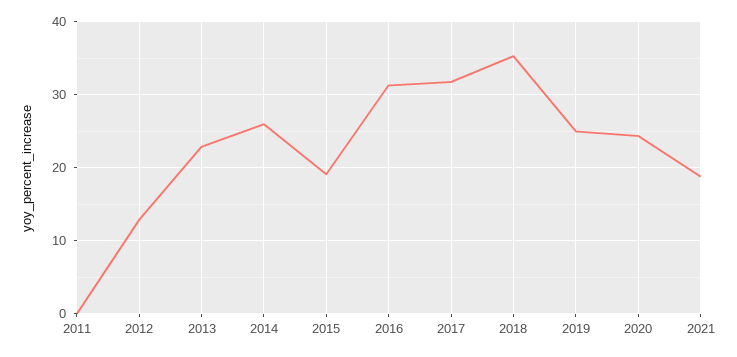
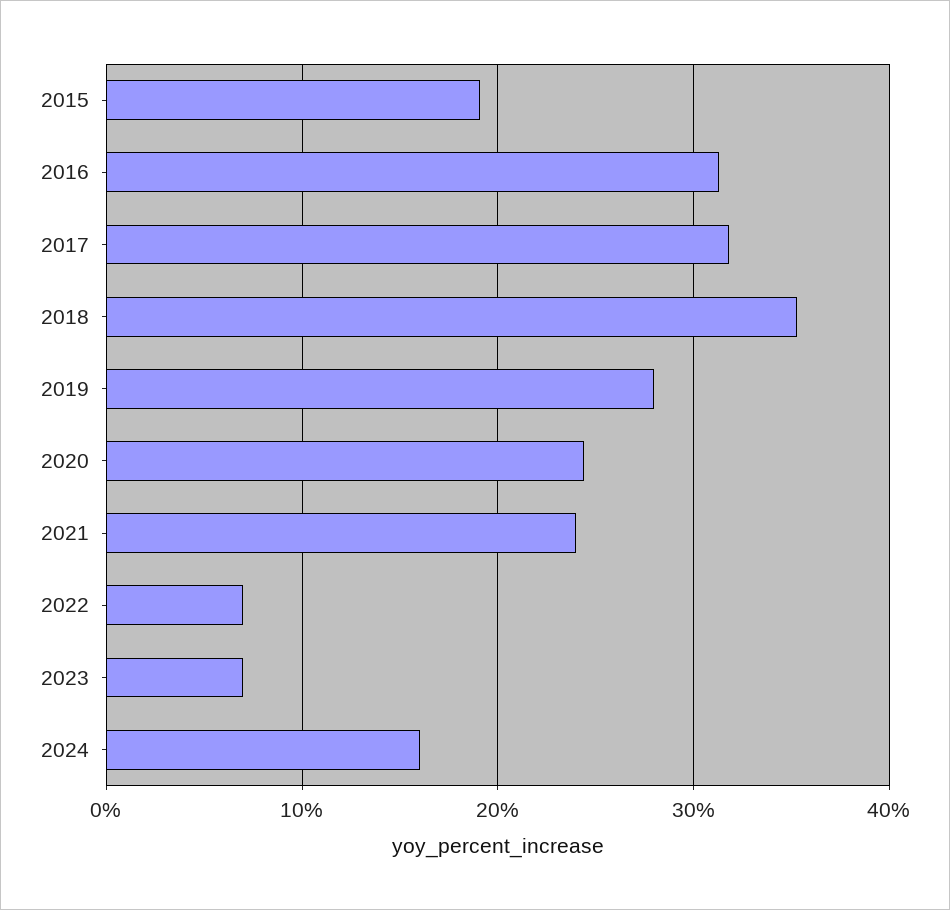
2011: 0 -> none
2012: 13 -> none
2013: 23 -> none
2014: 26 -> none
2019: 25 -> 28
2021: 19 -> 24
2022: none -> 7
2023: none -> 7
2024: none -> 16

